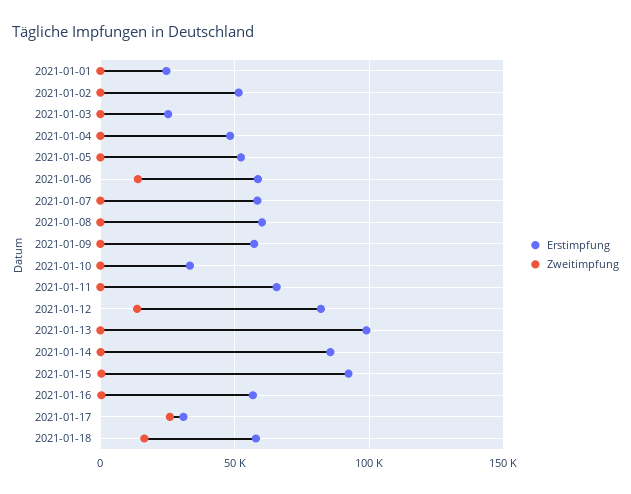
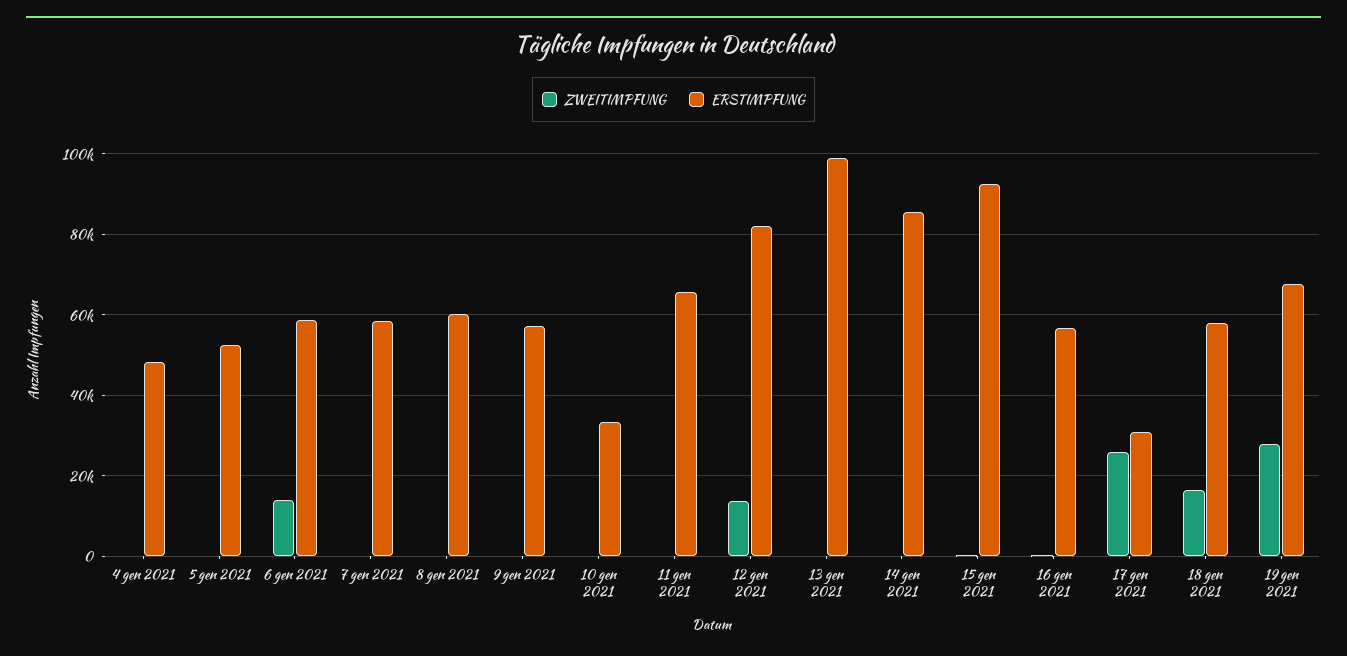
Erstimpfung, 2021-01-01: 25000 -> none
Zweitimpfung, 2021-01-01: 0 -> none
Erstimpfung, 2021-01-02: 50000 -> none
Zweitimpfung, 2021-01-02: 0 -> none
Erstimpfung, 2021-01-03: 25000 -> none
Zweitimpfung, 2021-01-03: 0 -> none
Zweitimpfung, 19 gen 2021: none -> 28000
Erstimpfung, 19 gen 2021: none -> 68000

